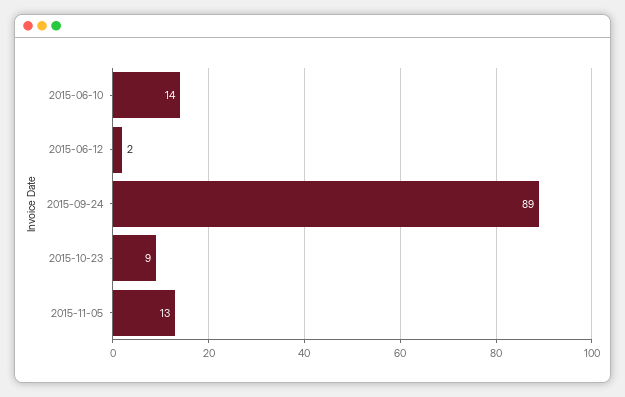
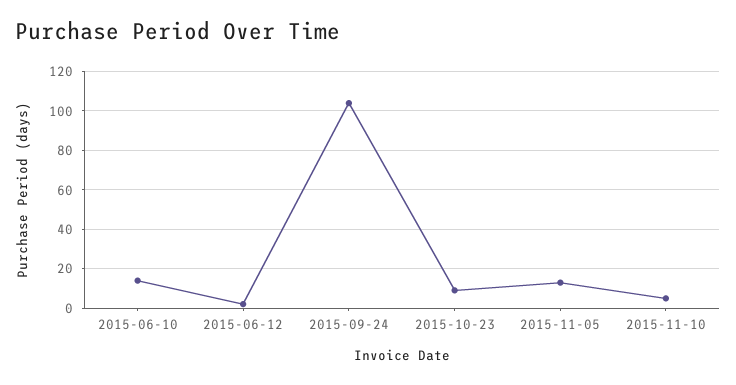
2015-09-24: 89 -> 105
2015-11-10: none -> 5

